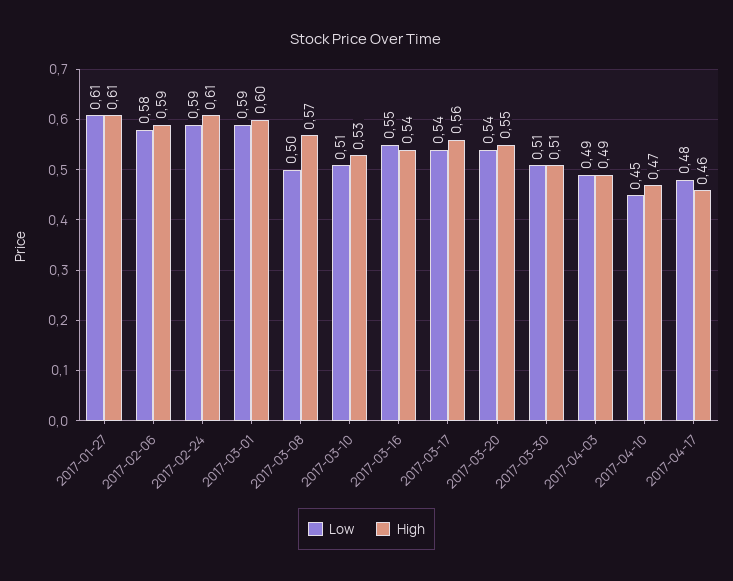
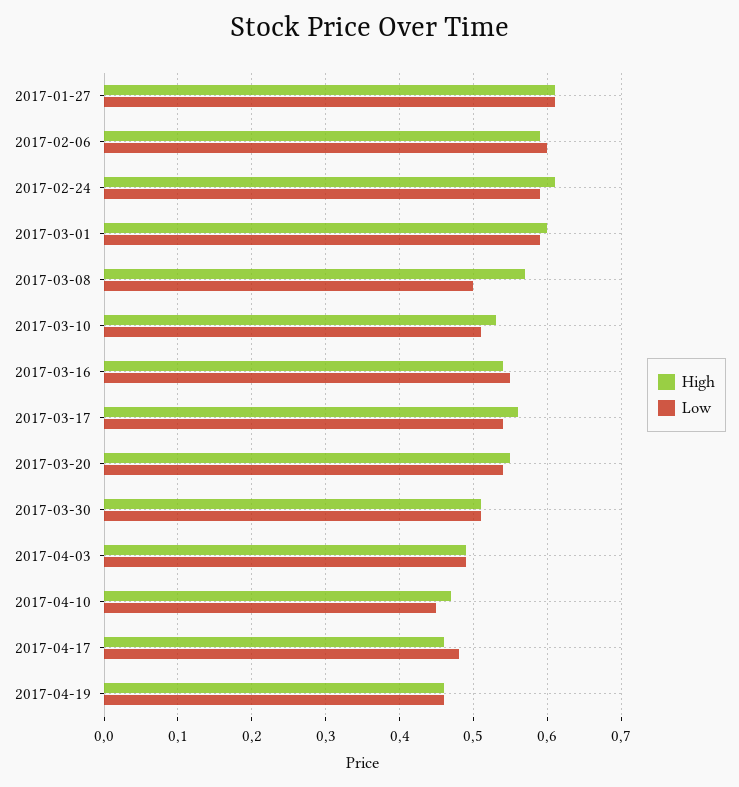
Low, 2017-02-06: 0.58 -> 0.6
High, 2017-04-19: none -> 0.46
Low, 2017-04-19: none -> 0.46

